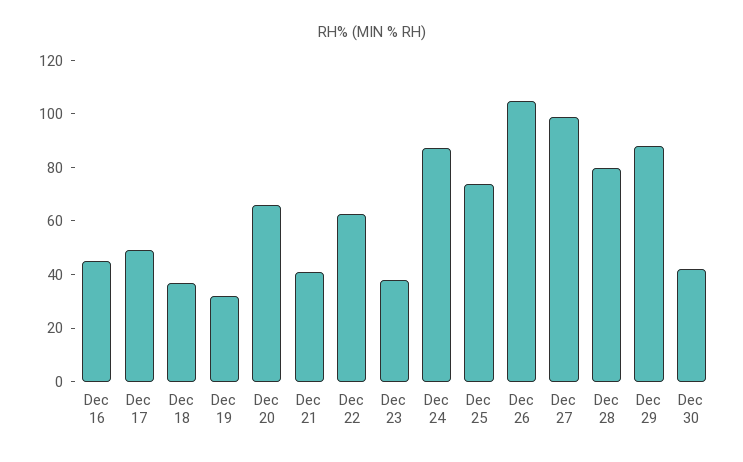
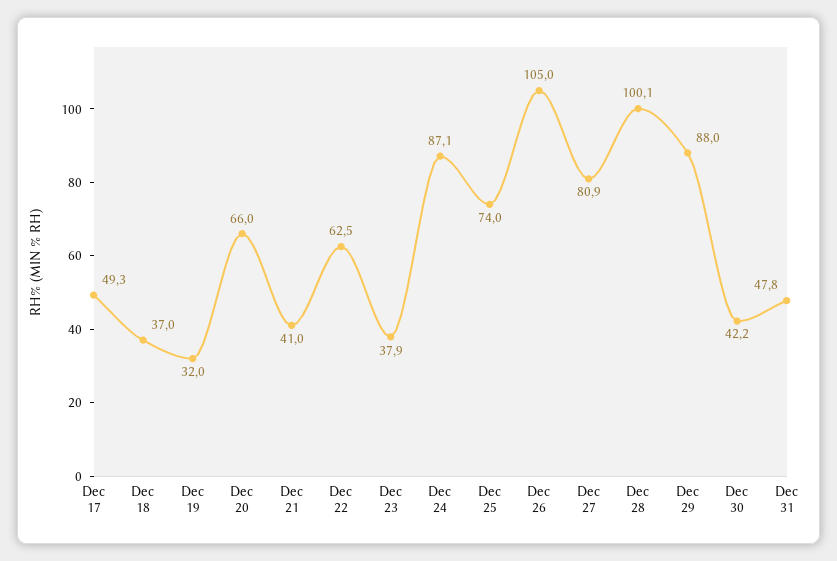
Dec 16: 45 -> none
Dec 27: 100 -> 80.9
Dec 28: 80 -> 100.1
Dec 31: none -> 47.8

